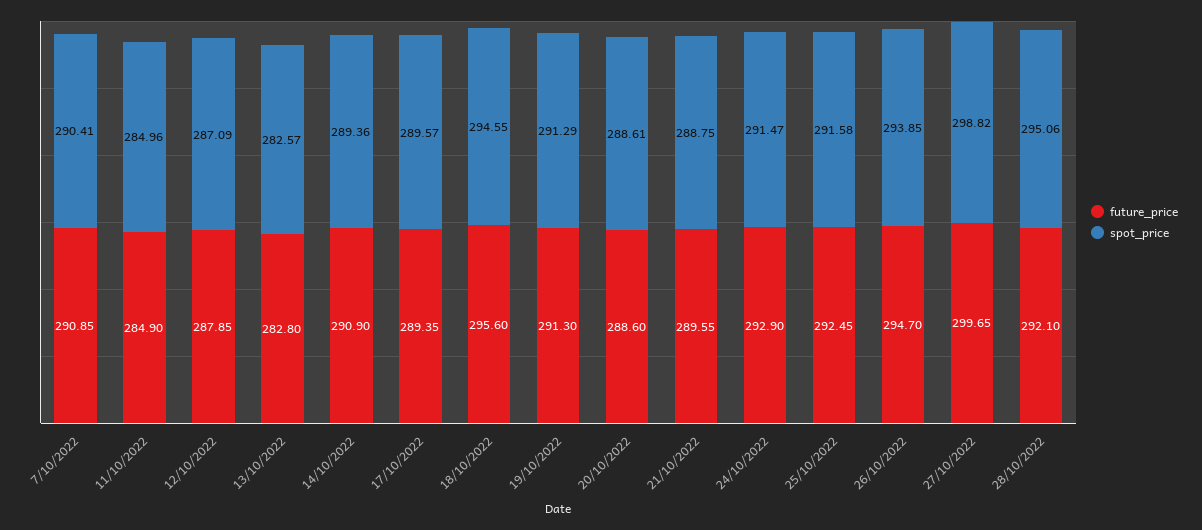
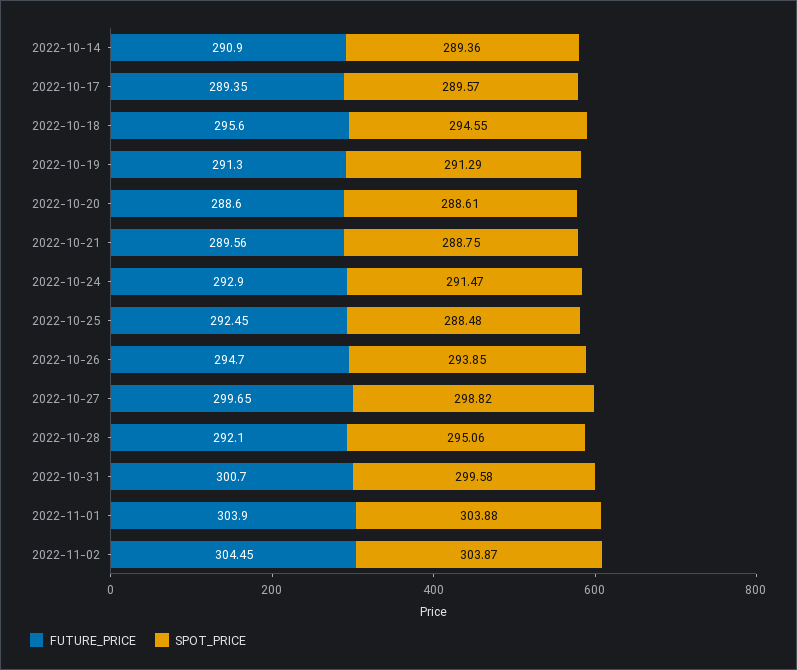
future_price, 7/10/2022: 290.85 -> none
spot_price, 7/10/2022: 290.41 -> none
future_price, 11/10/2022: 284.9 -> none
spot_price, 11/10/2022: 284.96 -> none
future_price, 12/10/2022: 287.85 -> none
spot_price, 12/10/2022: 287.09 -> none
future_price, 13/10/2022: 282.8 -> none
spot_price, 13/10/2022: 282.57 -> none
future_price, 21/10/2022: 289.55 -> 289.56
spot_price, 25/10/2022: 291.58 -> 288.48
future_price, 2022-10-31: none -> 300.7
spot_price, 2022-10-31: none -> 299.58
future_price, 2022-11-01: none -> 303.9
spot_price, 2022-11-01: none -> 303.88
future_price, 2022-11-02: none -> 304.45
spot_price, 2022-11-02: none -> 303.87

